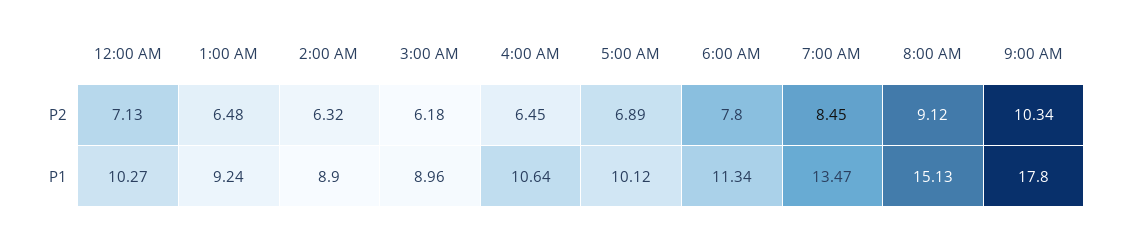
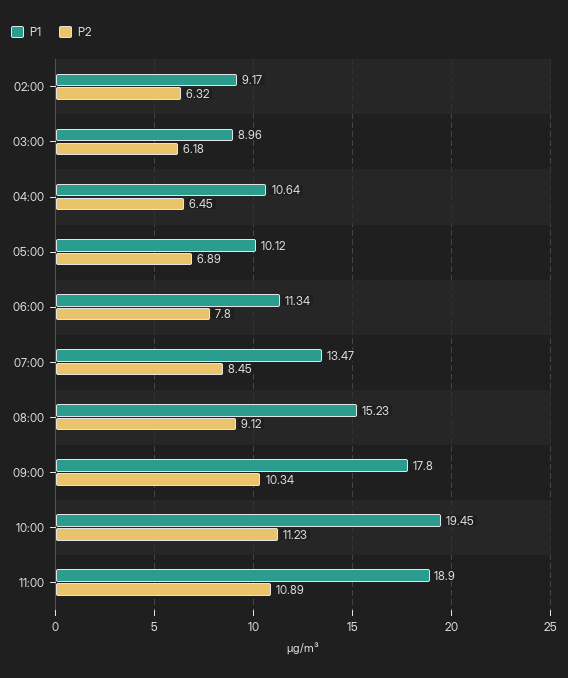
P2, 12:00 AM: 7.13 -> none
P2, 1:00 AM: 6.48 -> none
P1, 12:00 AM: 10.27 -> none
P1, 1:00 AM: 9.24 -> none
P1, 2:00 AM: 8.9 -> 9.17
P1, 8:00 AM: 15.13 -> 15.23
P1, 10:00: none -> 19.45
P2, 10:00: none -> 11.23
P1, 11:00: none -> 18.9
P2, 11:00: none -> 10.89

